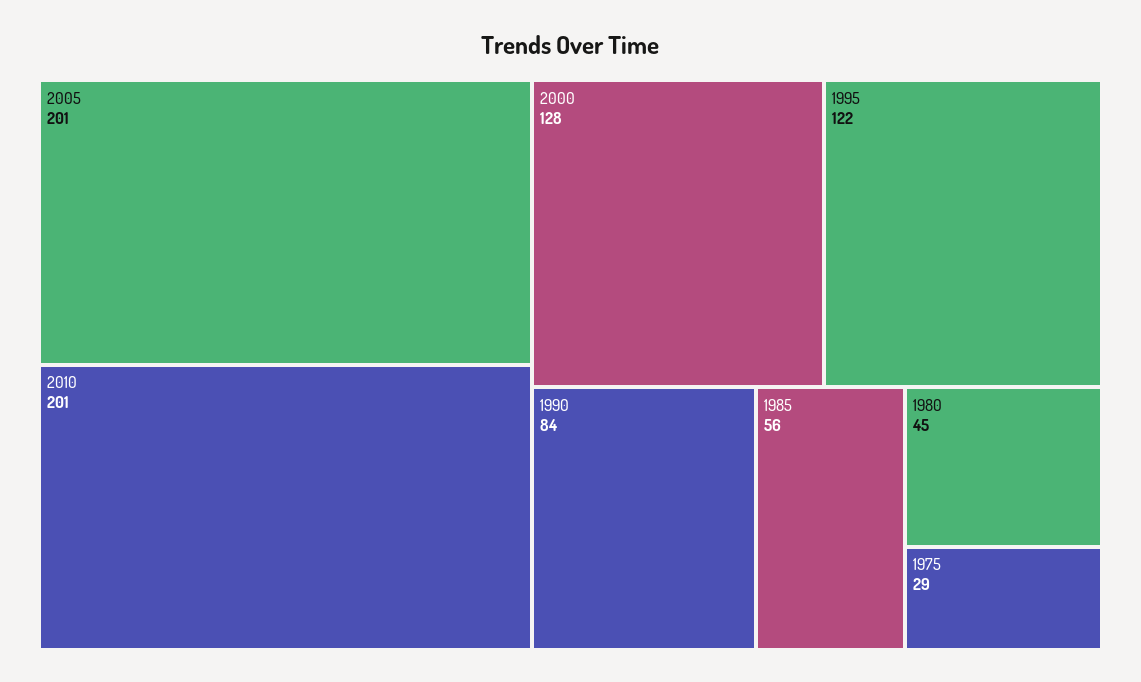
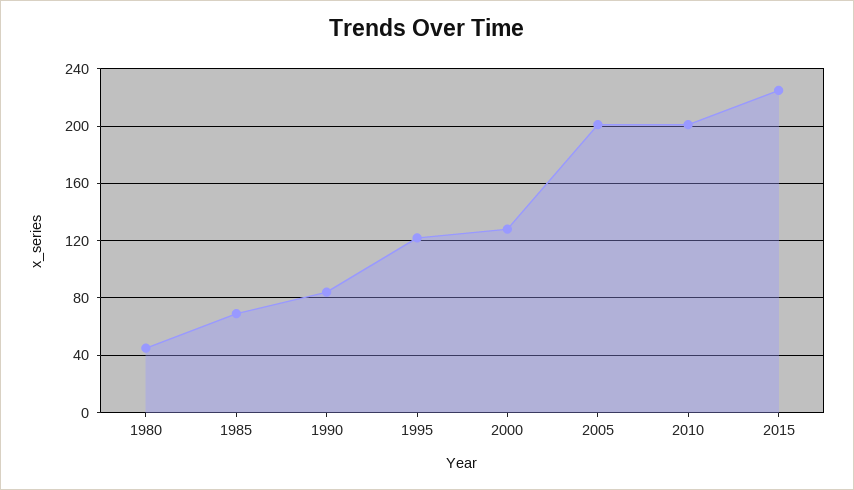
1985: 56 -> 70
1975: 29 -> none
2015: none -> 225

